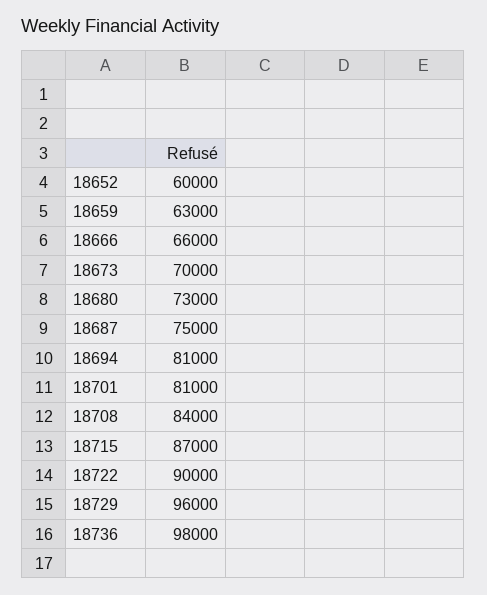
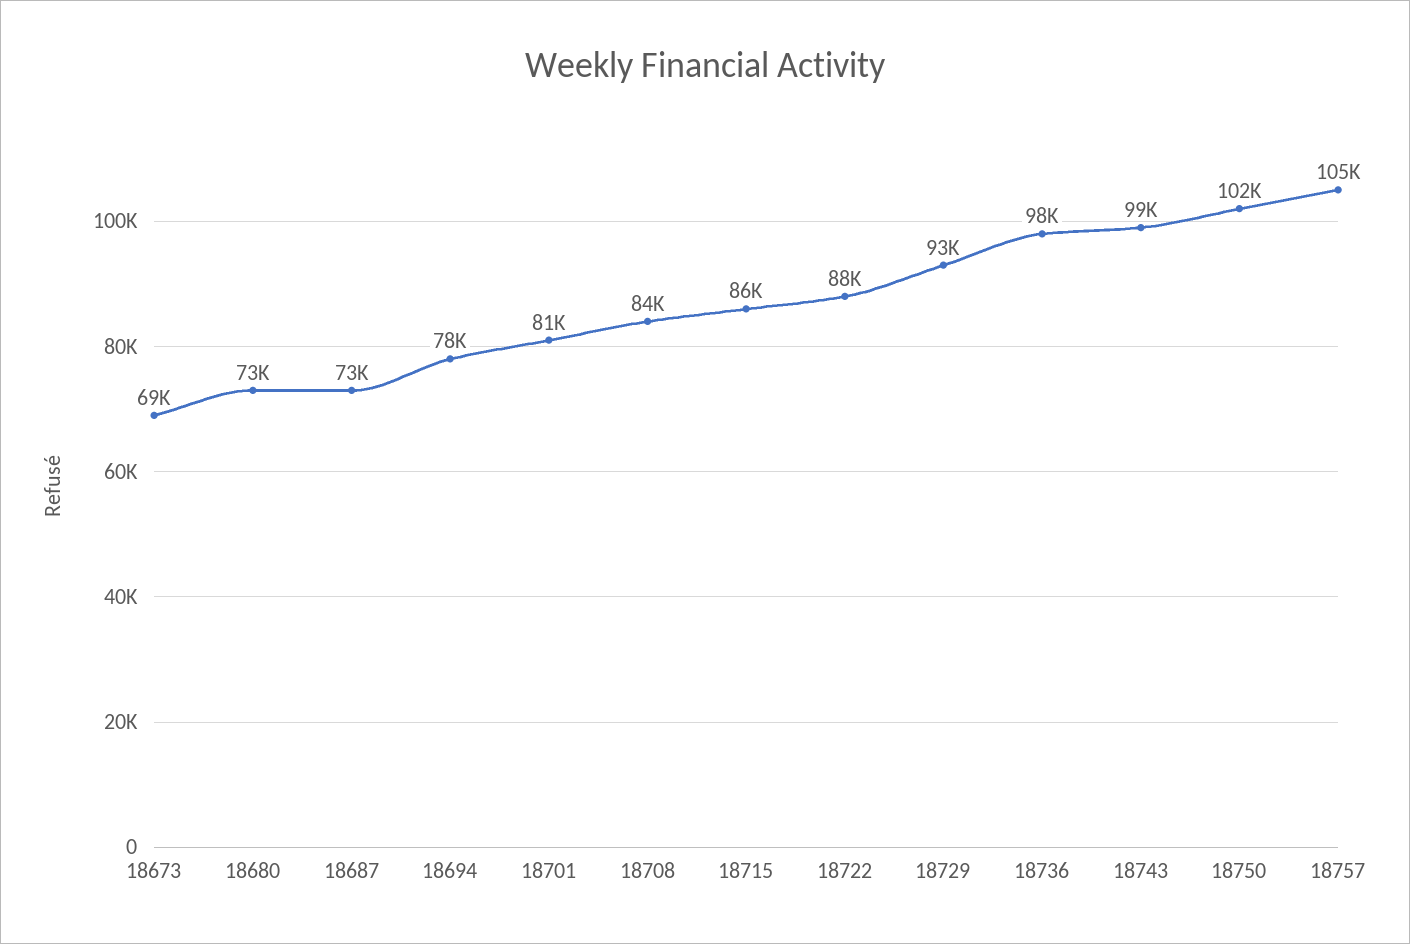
18652: 60000 -> none
18659: 63000 -> none
18666: 66000 -> none
18673: 70000 -> 69000
18687: 75000 -> 73000
18694: 81000 -> 78000
18715: 87000 -> 86000
18722: 90000 -> 88000
18729: 96000 -> 93000
18743: none -> 99000
18750: none -> 102000
18757: none -> 105000

